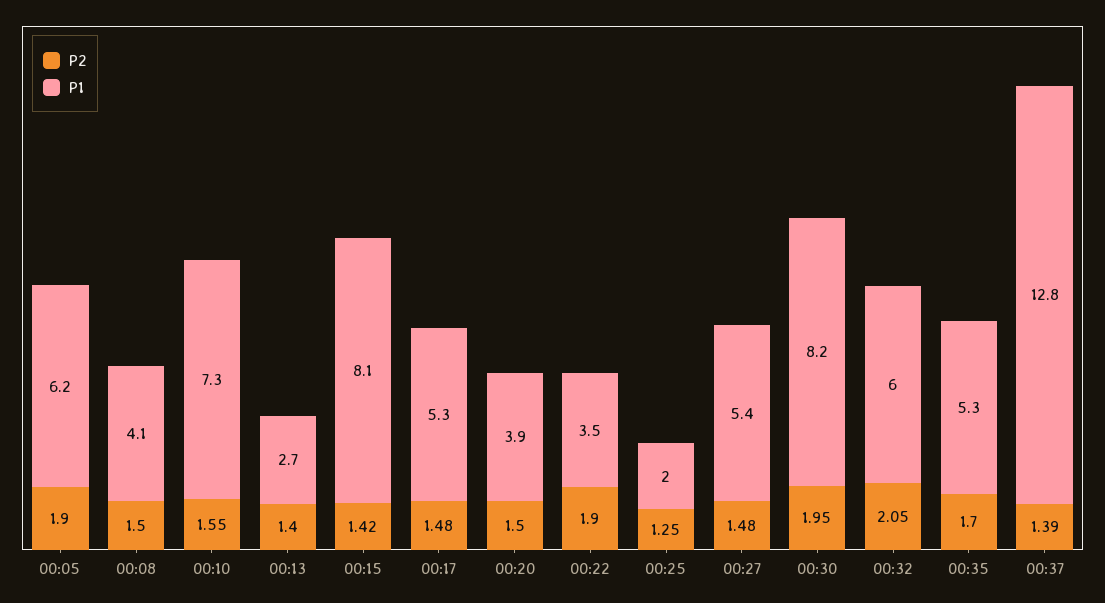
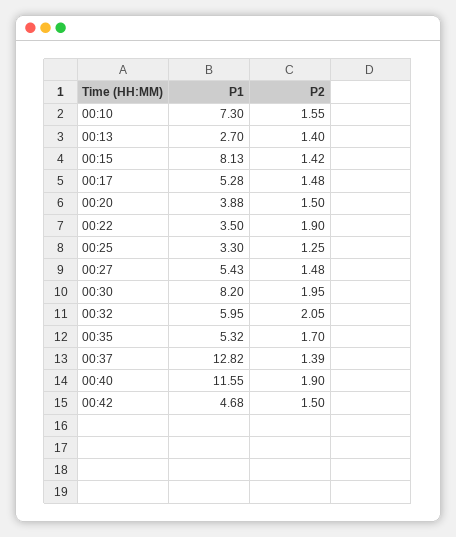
P2, 00:05: 1.9 -> none
P1, 00:05: 6.2 -> none
P2, 00:08: 1.5 -> none
P1, 00:08: 4.1 -> none
P1, 00:25: 2 -> 3.3
P1, 00:40: none -> 11.55
P2, 00:40: none -> 1.9
P1, 00:42: none -> 4.68
P2, 00:42: none -> 1.5

